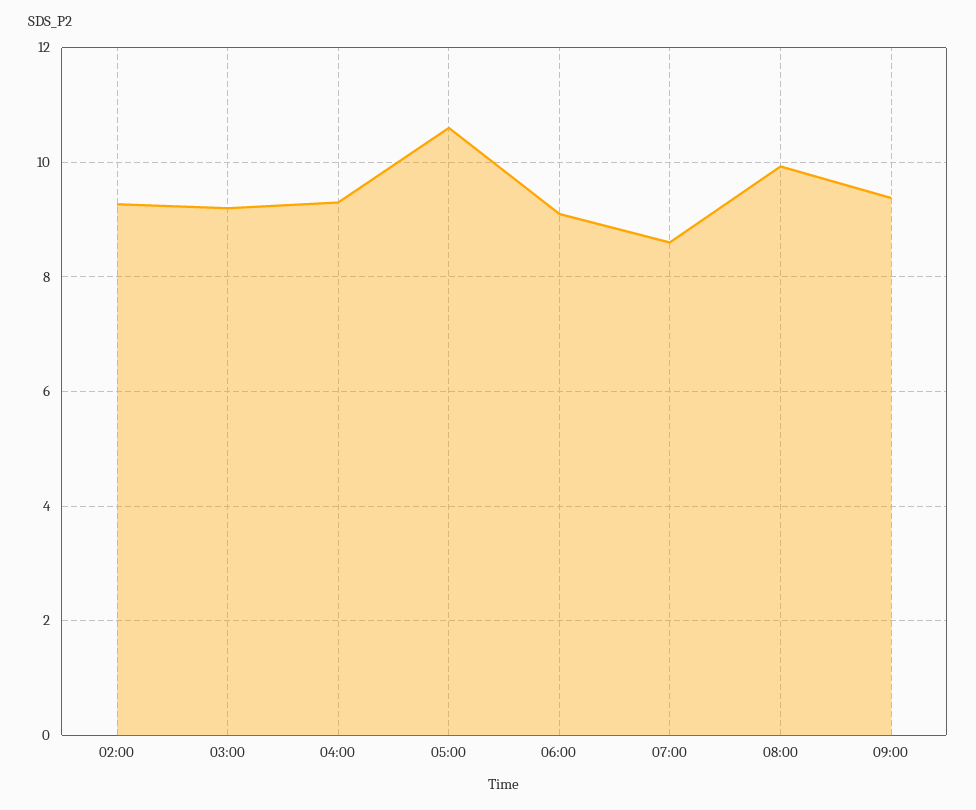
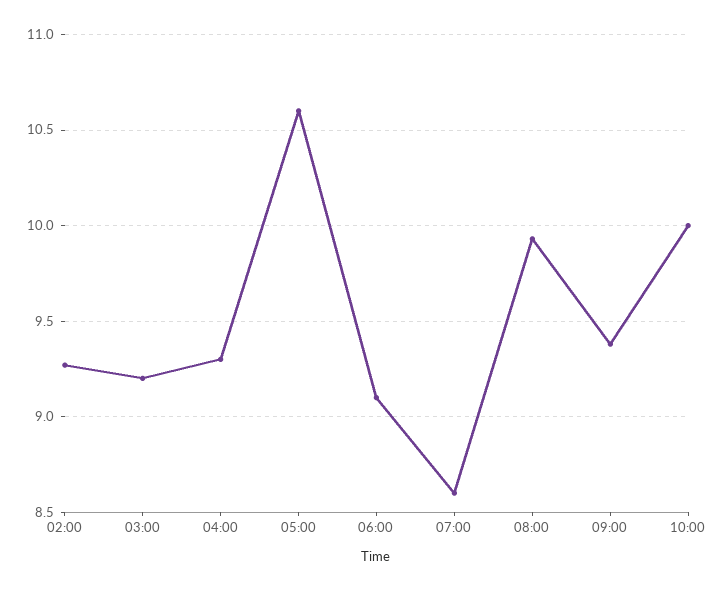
10:00: none -> 10

